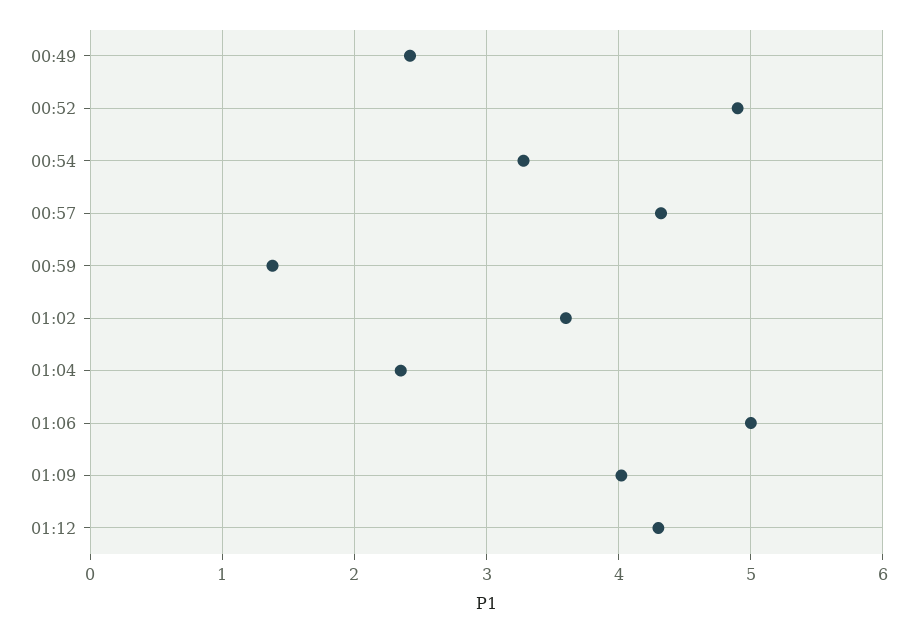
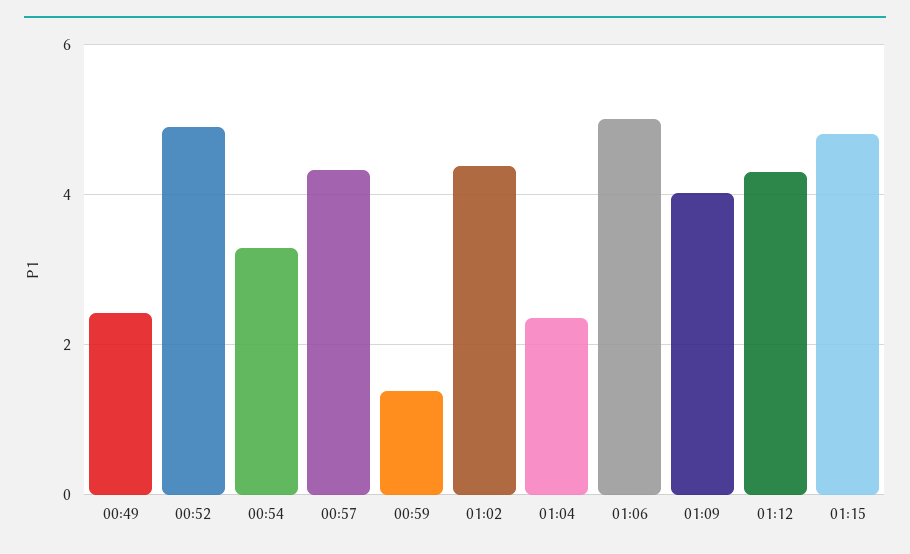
01:02: 3.6 -> 4.4
01:15: none -> 4.8

